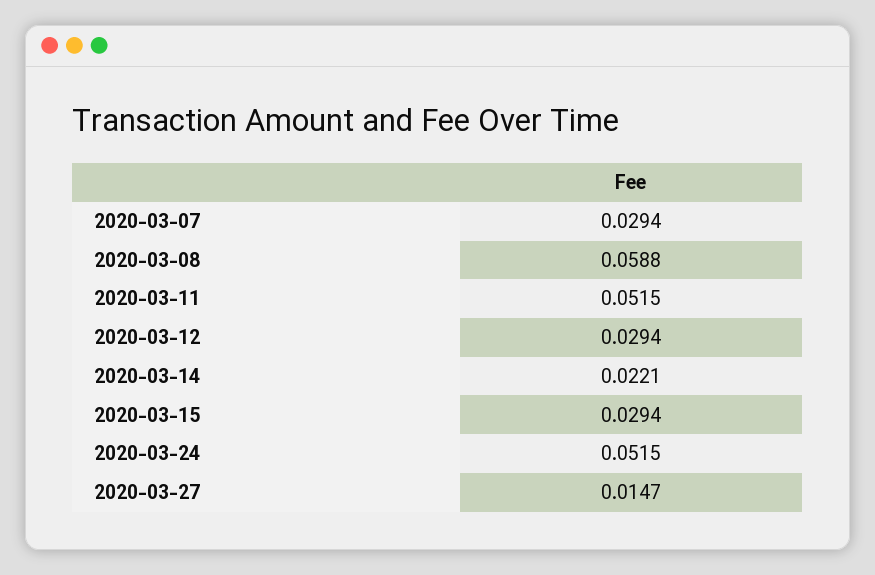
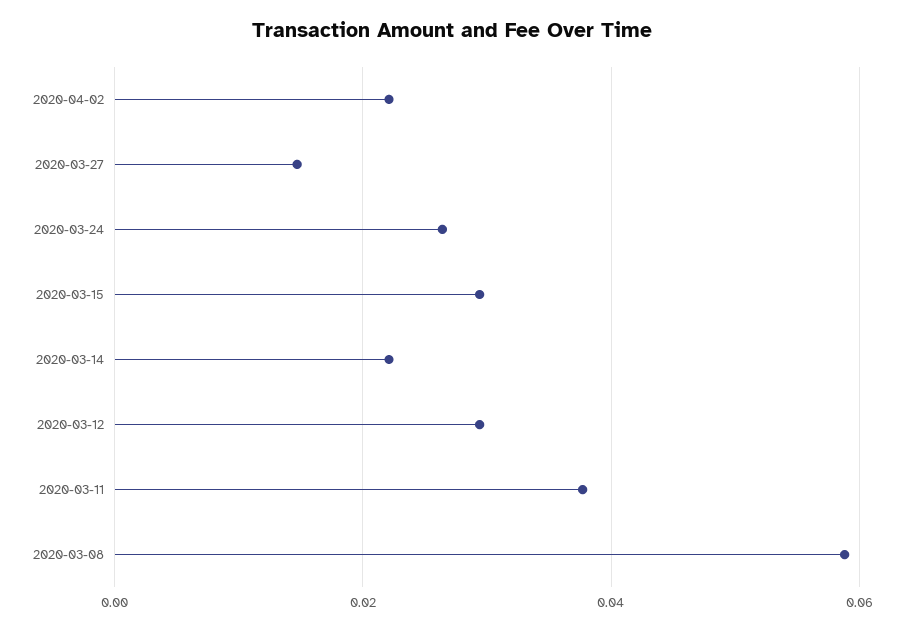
2020-03-07: 0.0294 -> none
2020-03-11: 0.0515 -> 0.038
2020-03-24: 0.0515 -> 0.026
2020-04-02: none -> 0.022

